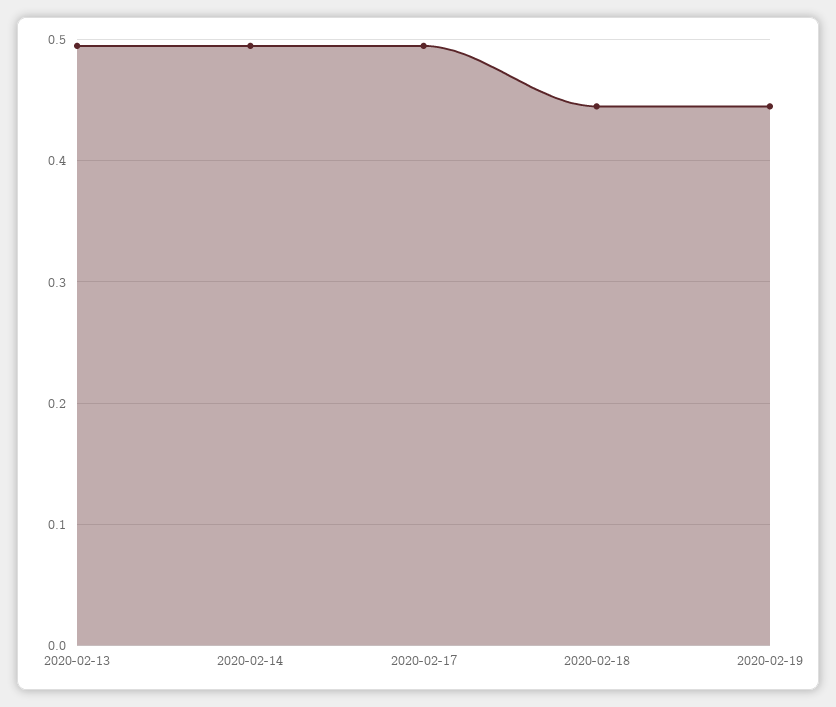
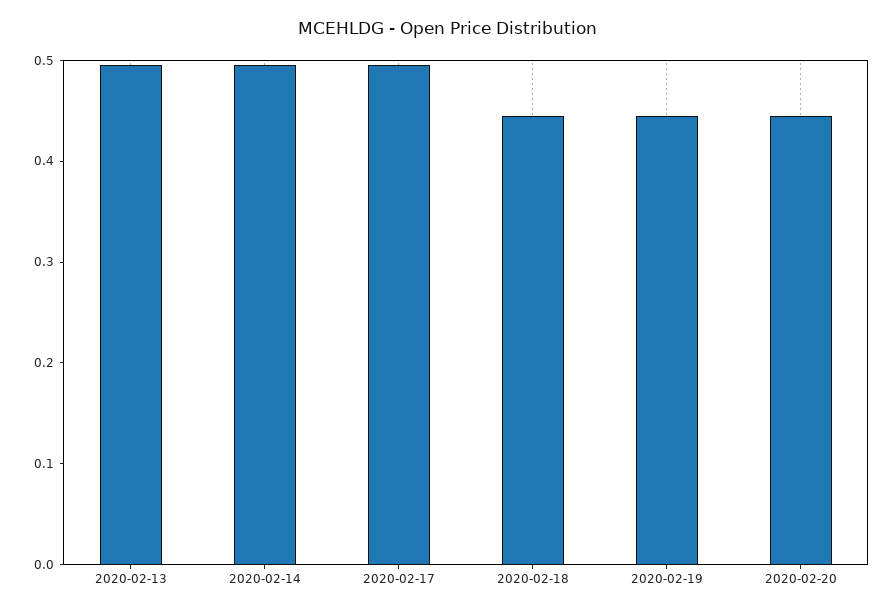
2020-02-20: none -> 0.44

